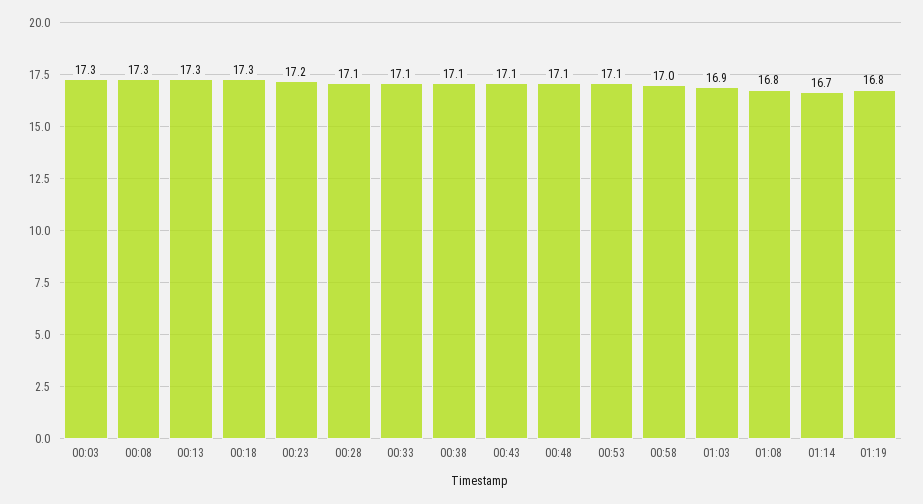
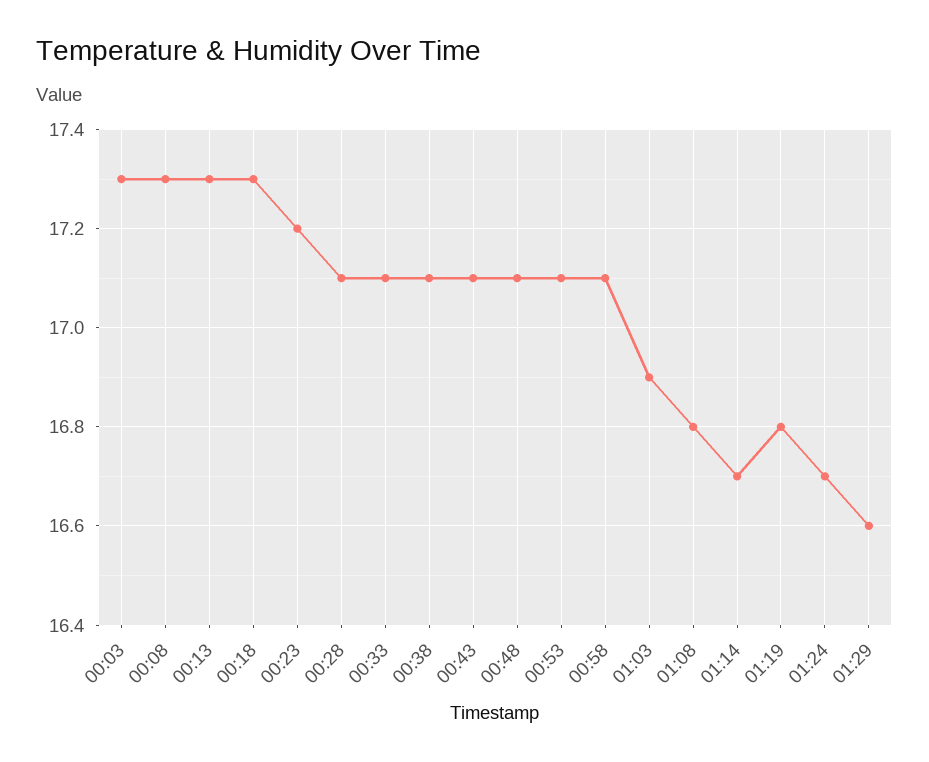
00:58: 17 -> 17.1
01:24: none -> 16.7
01:29: none -> 16.6

